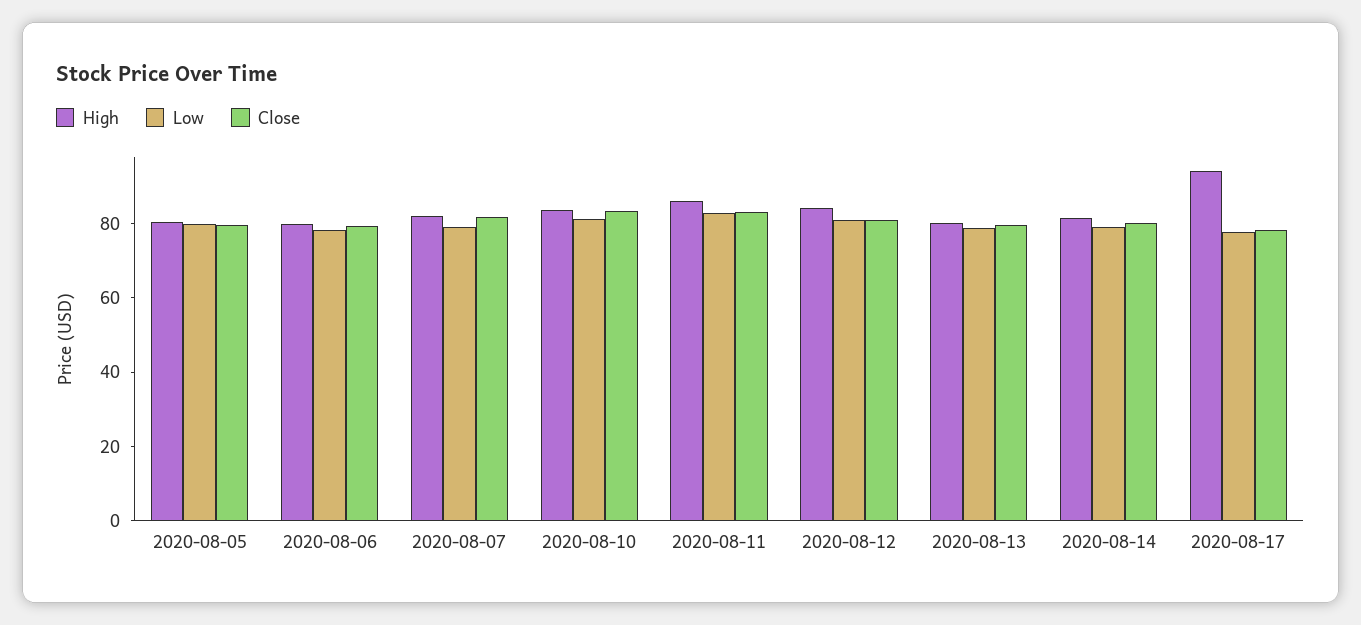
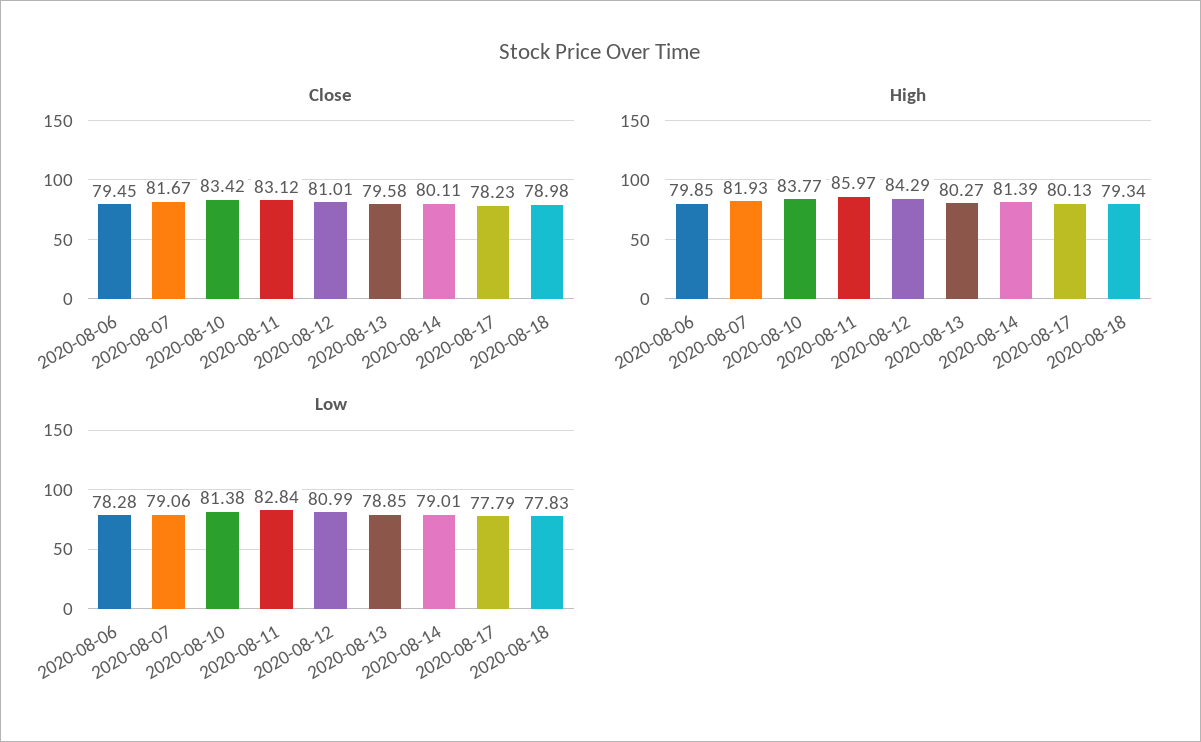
High, 2020-08-05: 80 -> none
Low, 2020-08-05: 80 -> none
Close, 2020-08-05: 80 -> none
High, 2020-08-17: 95 -> 80.13
Close, 2020-08-18: none -> 78.98
High, 2020-08-18: none -> 79.34
Low, 2020-08-18: none -> 77.83

